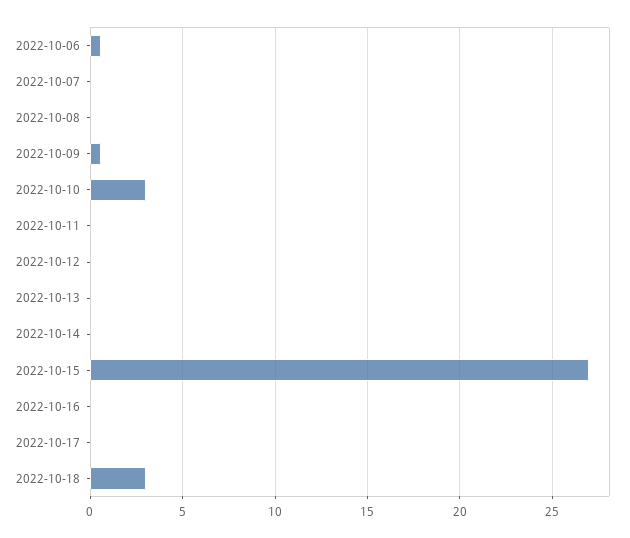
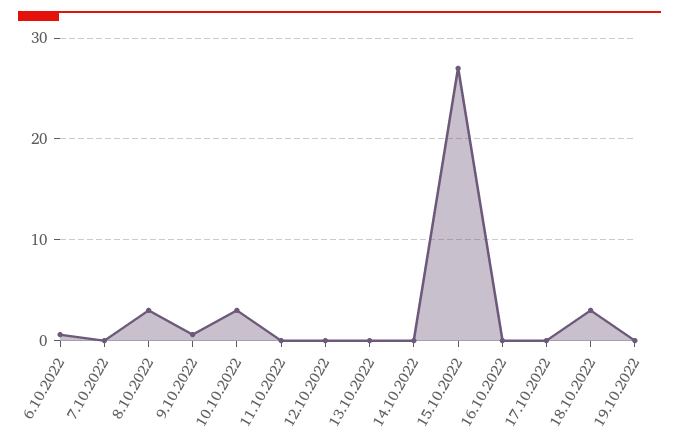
2022-10-08: 0 -> 3
19.10.2022: none -> 0

